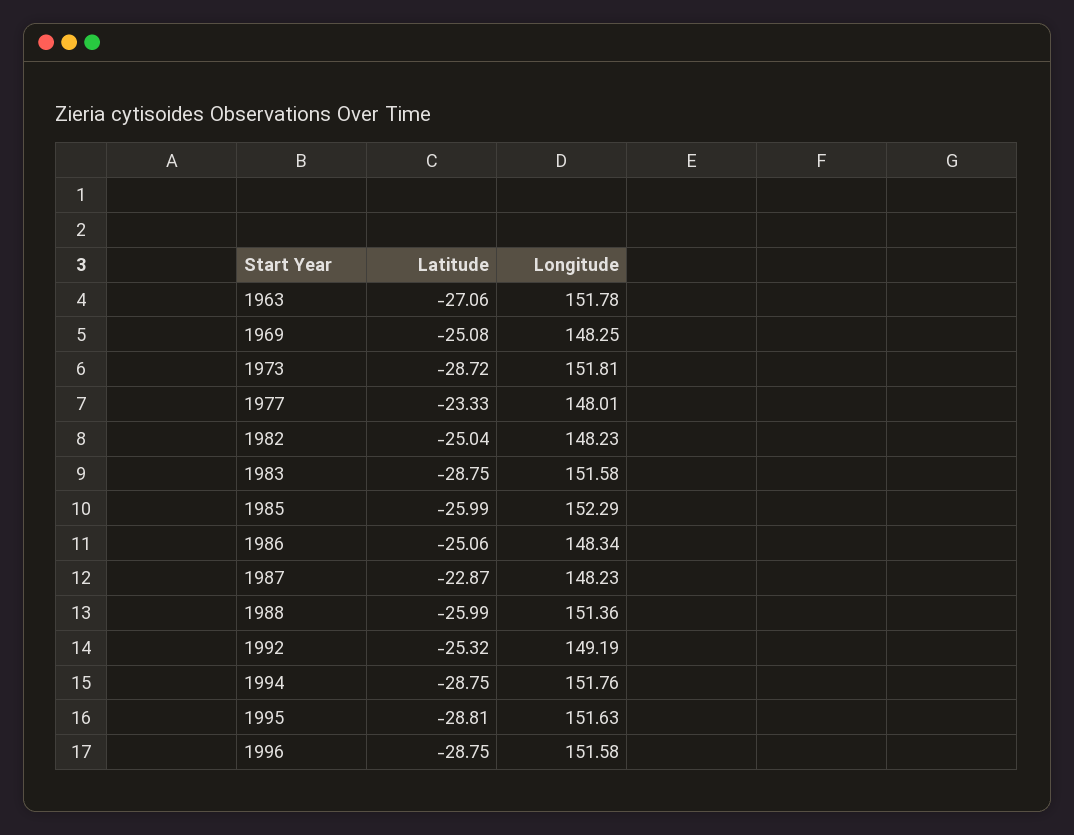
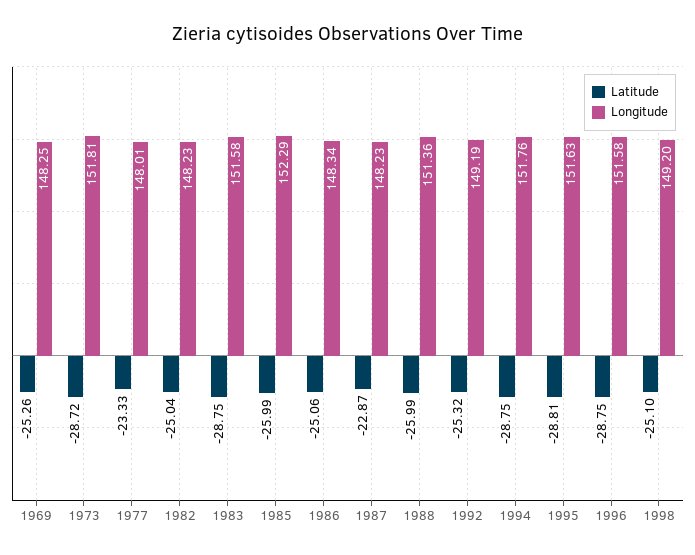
Latitude, 1963: -27.06 -> none
Longitude, 1963: 151.78 -> none
Latitude, 1969: -25.08 -> -25.26
Latitude, 1998: none -> -25.1
Longitude, 1998: none -> 149.2

